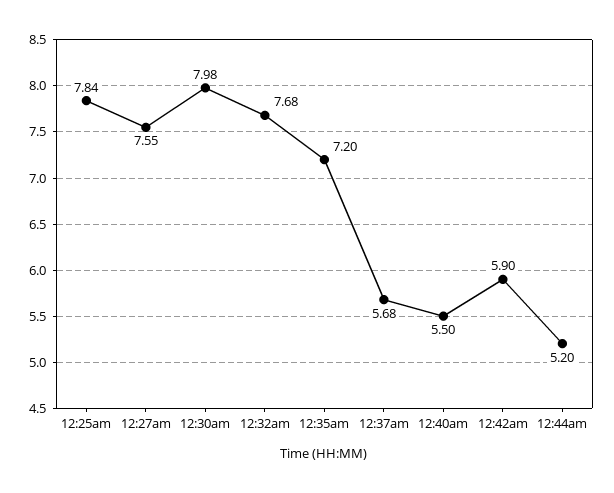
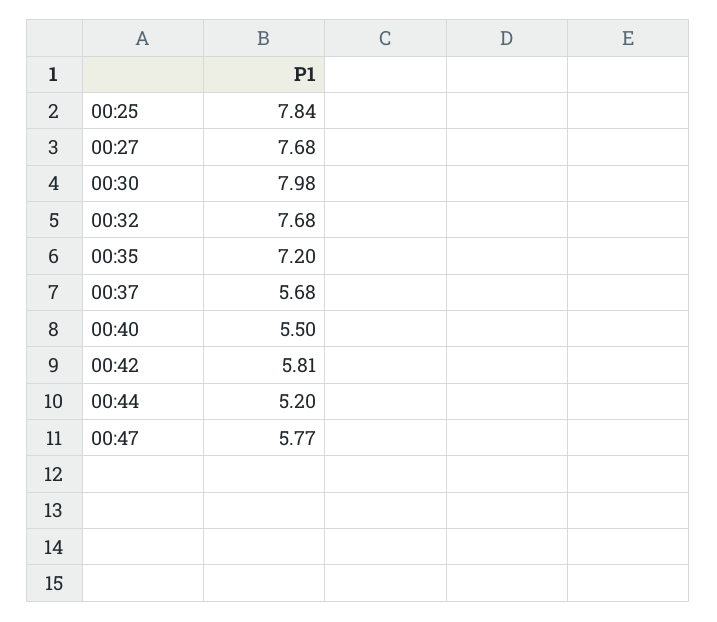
12:27am: 7.55 -> 7.68
12:42am: 5.9 -> 5.81
00:47: none -> 5.77

